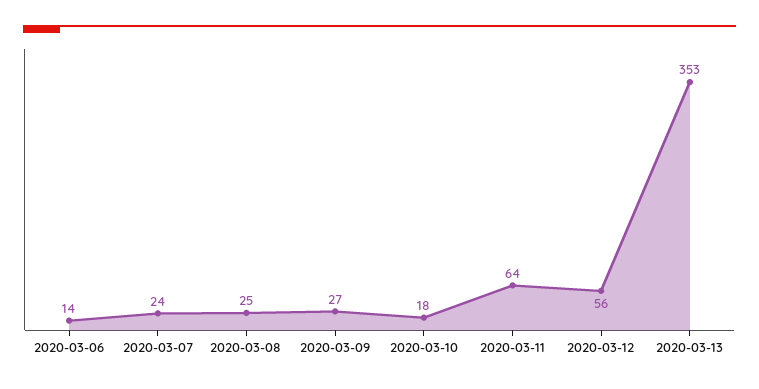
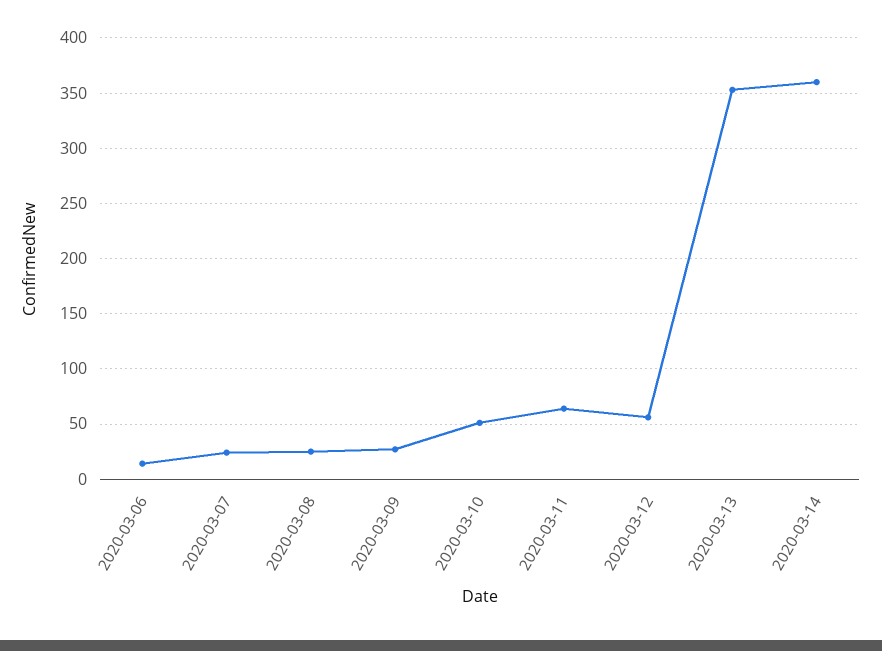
2020-03-10: 18 -> 50
2020-03-14: none -> 360

